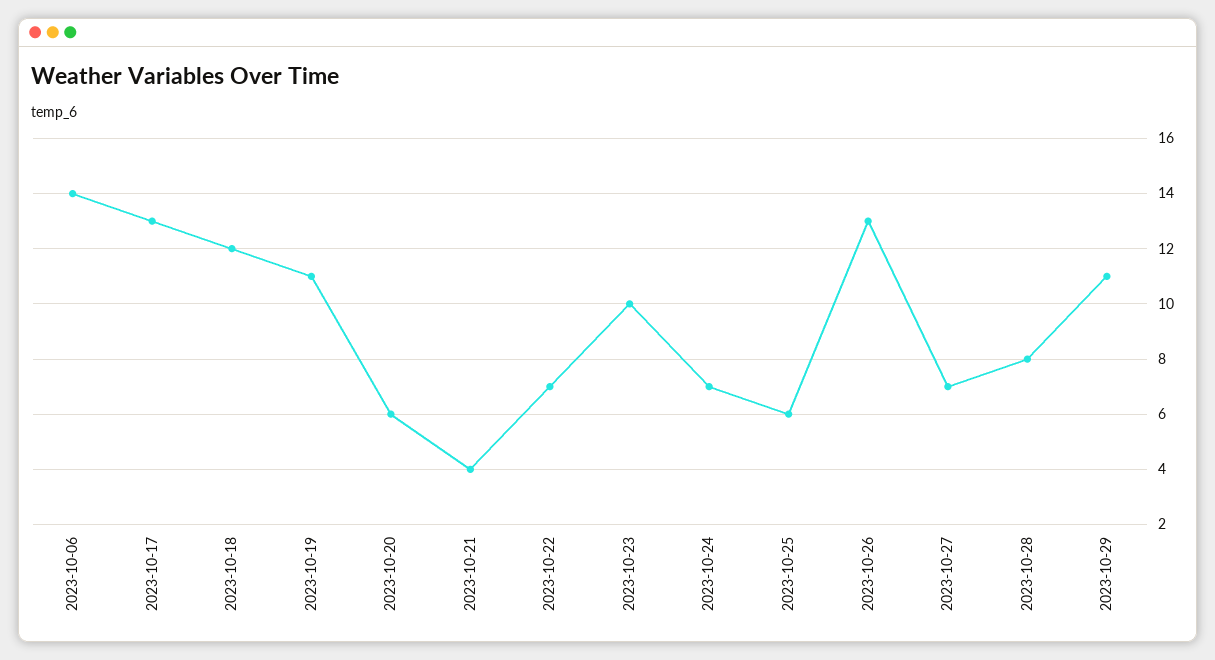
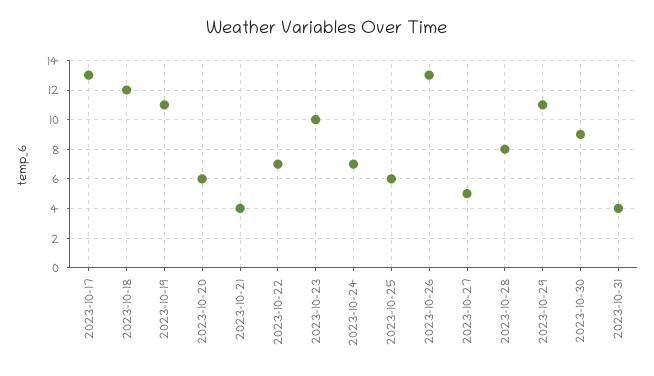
2023-10-06: 14 -> none
2023-10-27: 7 -> 5
2023-10-30: none -> 9
2023-10-31: none -> 4

